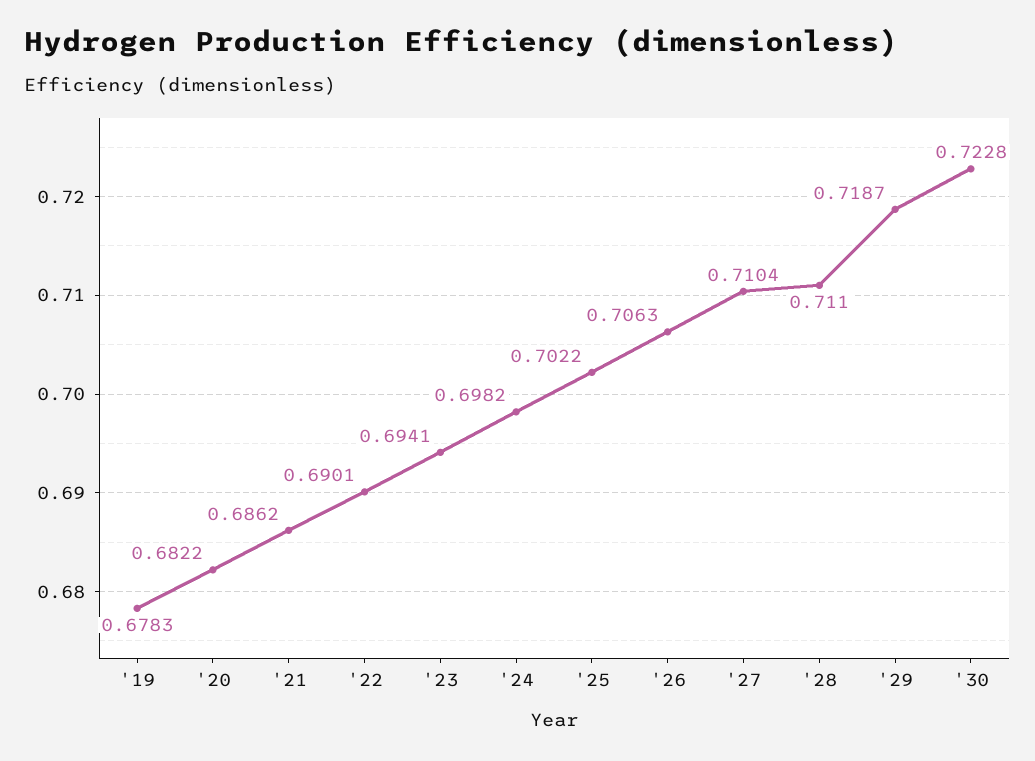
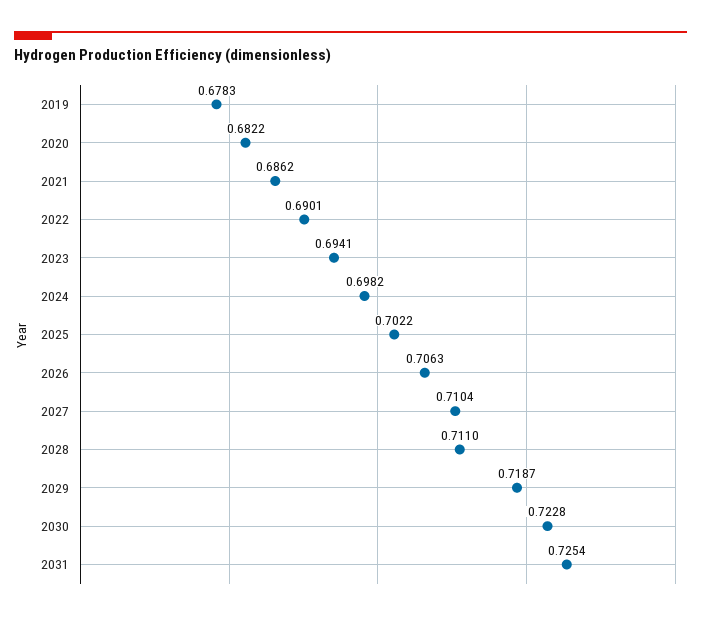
2031: none -> 0.7254

